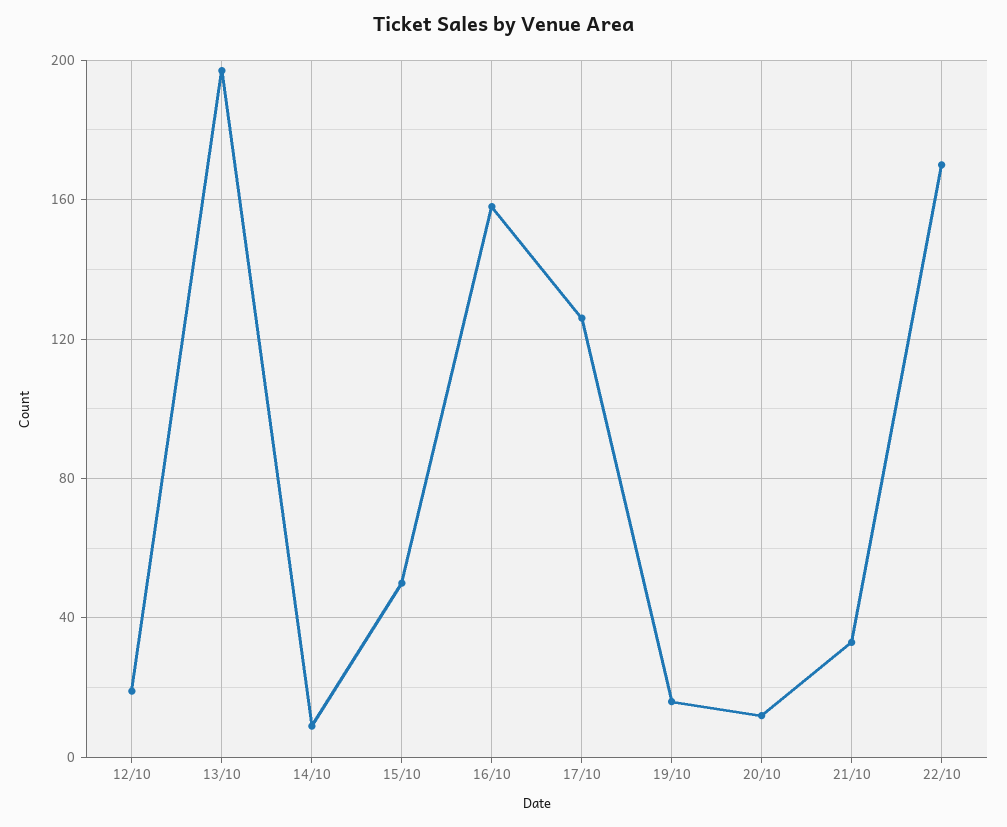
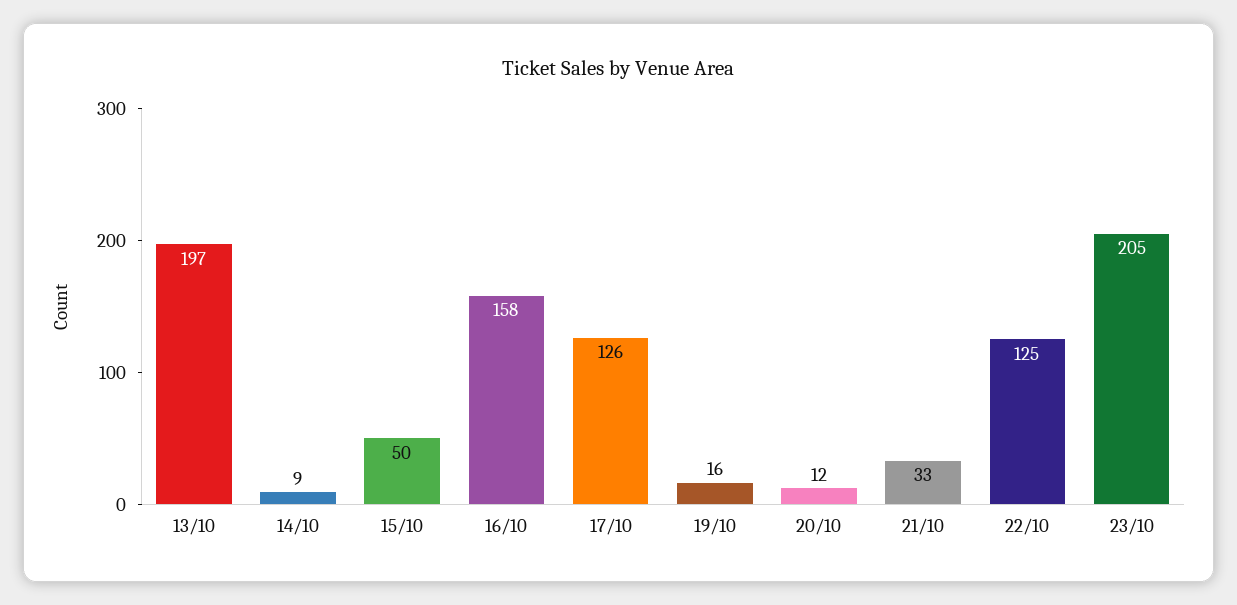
12/10: 20 -> none
22/10: 170 -> 125
23/10: none -> 205

